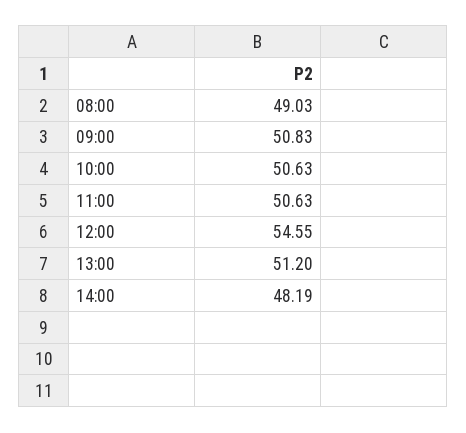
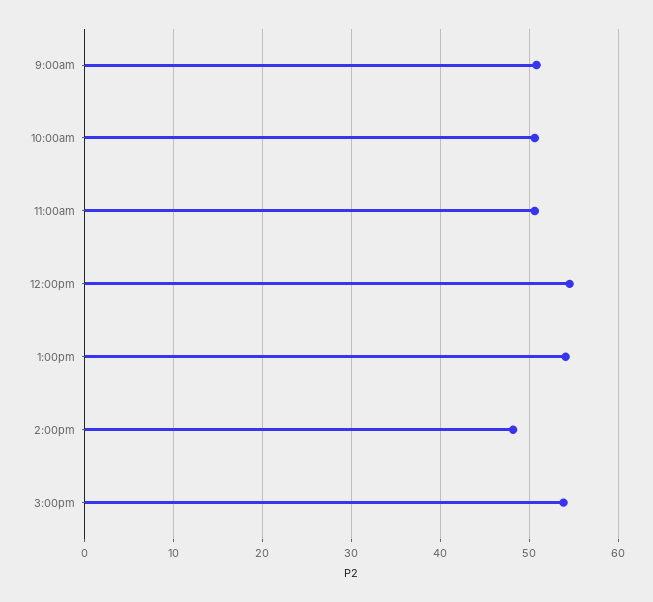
08:00: 49.03 -> none
13:00: 51.2 -> 54
3:00pm: none -> 54

